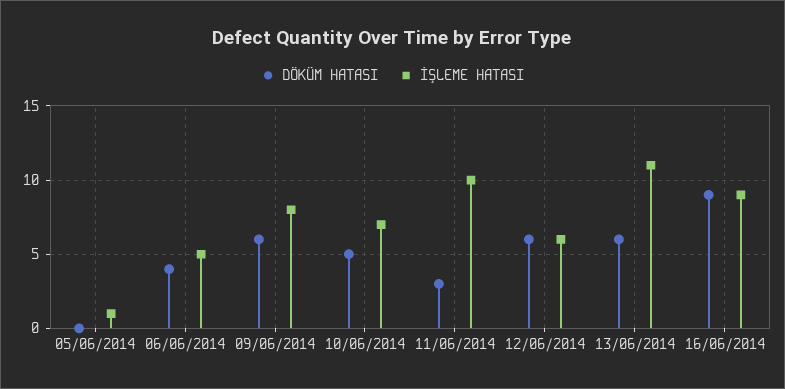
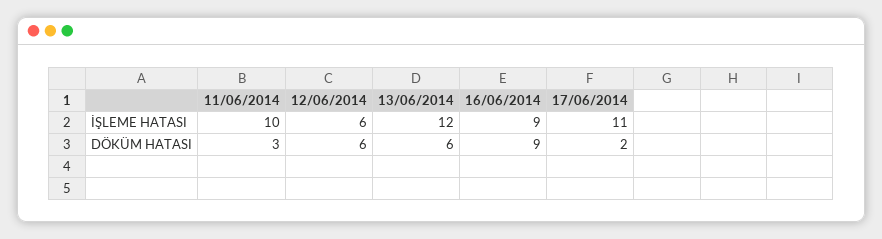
DÖKÜM HATASI, 05/06/2014: 0 -> none
İŞLEME HATASI, 05/06/2014: 1 -> none
DÖKÜM HATASI, 06/06/2014: 4 -> none
İŞLEME HATASI, 06/06/2014: 5 -> none
DÖKÜM HATASI, 09/06/2014: 6 -> none
İŞLEME HATASI, 09/06/2014: 8 -> none
DÖKÜM HATASI, 10/06/2014: 5 -> none
İŞLEME HATASI, 10/06/2014: 7 -> none
İŞLEME HATASI, 13/06/2014: 11 -> 12
İŞLEME HATASI, 17/06/2014: none -> 11
DÖKÜM HATASI, 17/06/2014: none -> 2

